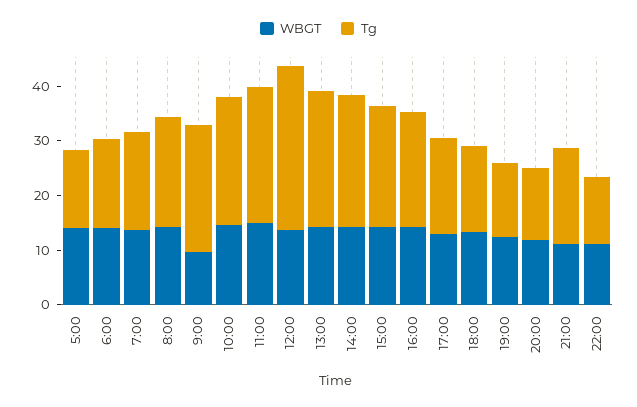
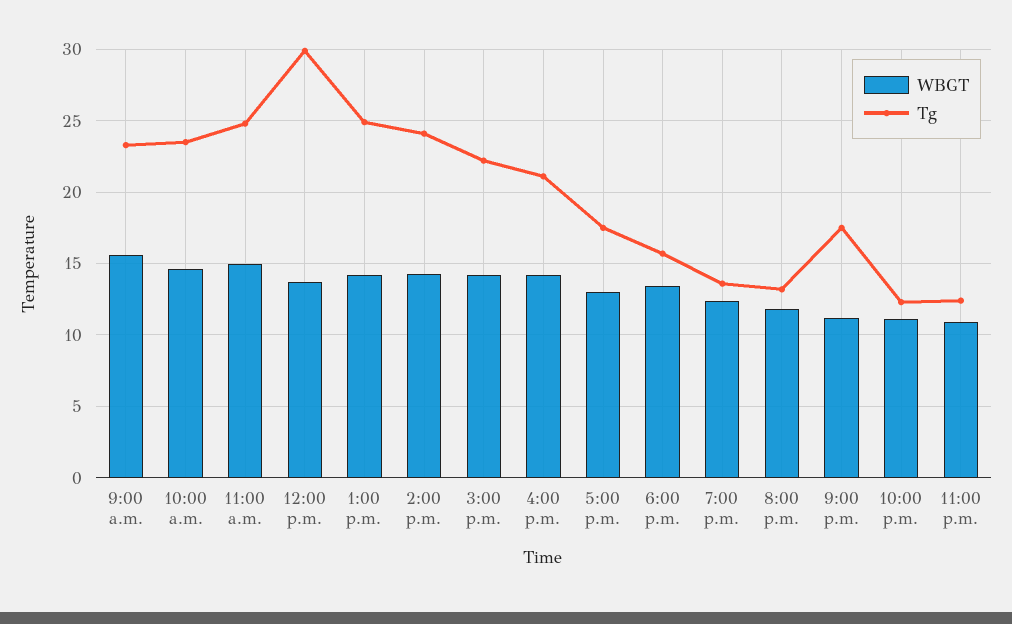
WBGT, 5:00: 14 -> none
Tg, 5:00: 14 -> none
WBGT, 6:00: 14 -> none
Tg, 6:00: 16 -> none
WBGT, 7:00: 14 -> none
Tg, 7:00: 18 -> none
WBGT, 8:00: 14 -> none
Tg, 8:00: 20 -> none
WBGT, 9:00: 10 -> 15.5
WBGT, 11:00 p.m.: none -> 11
Tg, 11:00 p.m.: none -> 12.5

